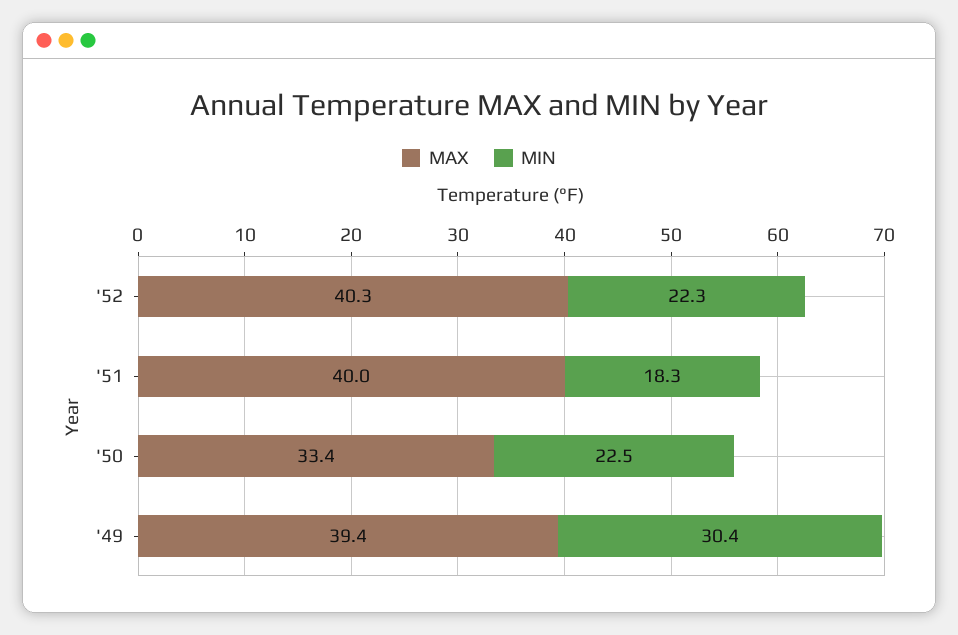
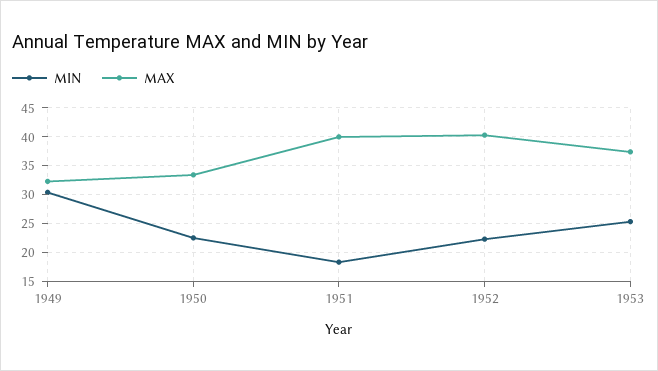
MAX, '49: 39.4 -> 32.5
MIN, 1953: none -> 25
MAX, 1953: none -> 37.5

